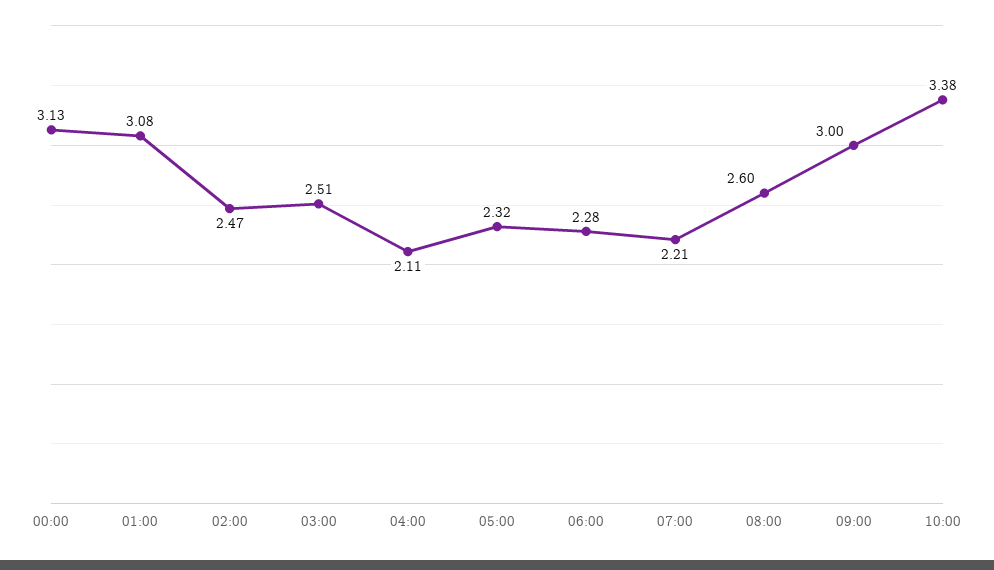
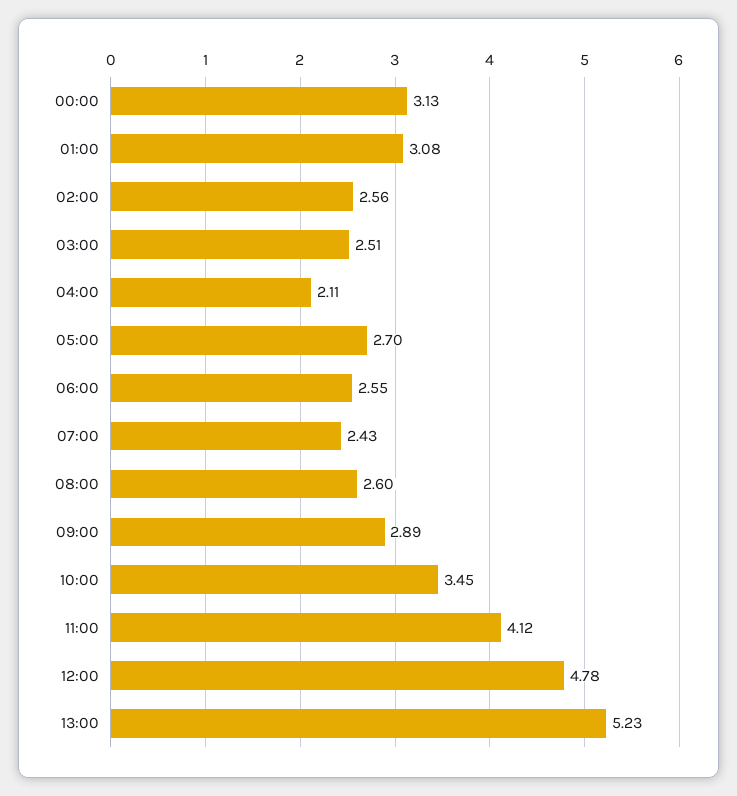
02:00: 2.47 -> 2.56
05:00: 2.32 -> 2.7
06:00: 2.28 -> 2.55
07:00: 2.21 -> 2.43
09:00: 3 -> 2.89
10:00: 3.38 -> 3.45
11:00: none -> 4.12
12:00: none -> 4.78
13:00: none -> 5.23

